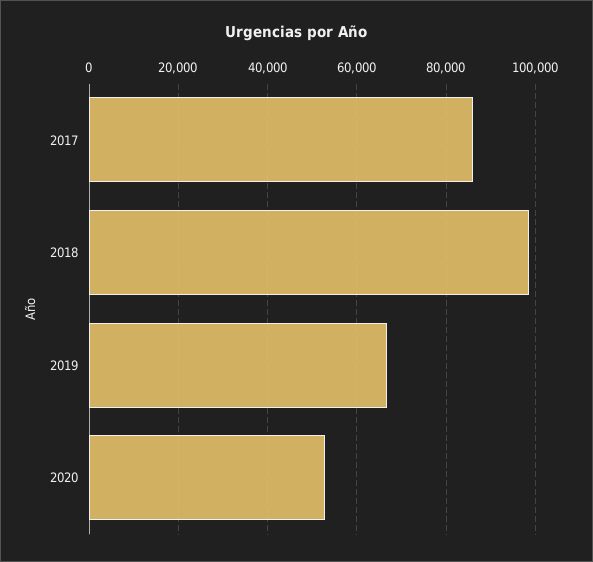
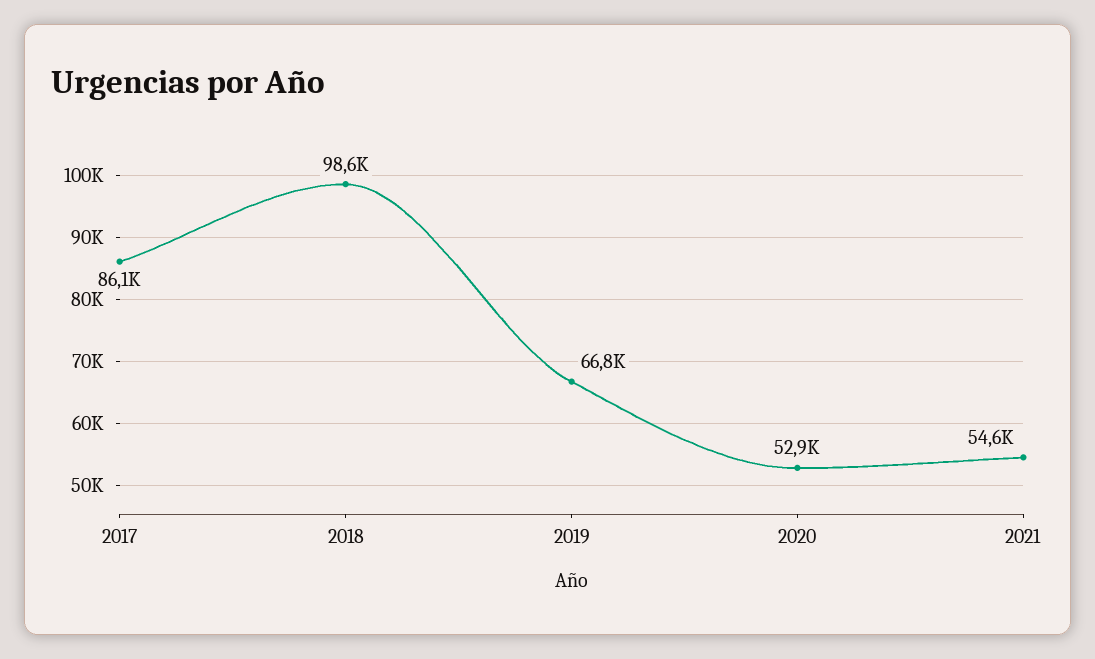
2021: none -> 54600

